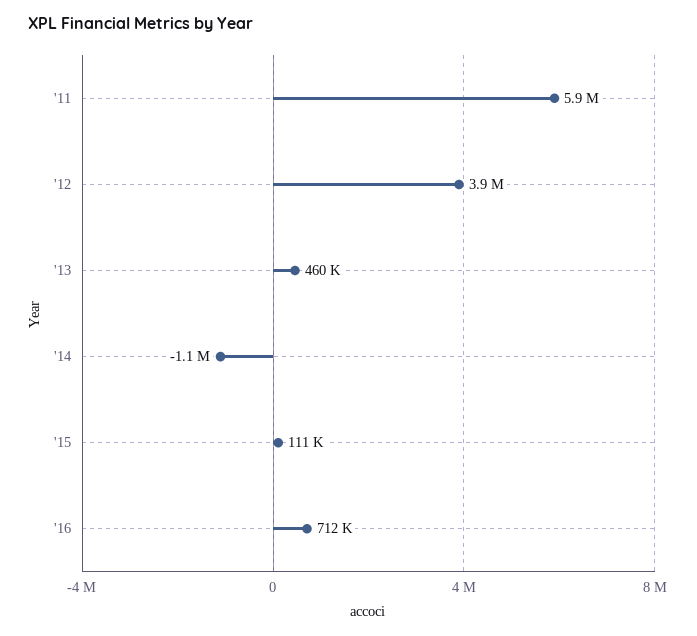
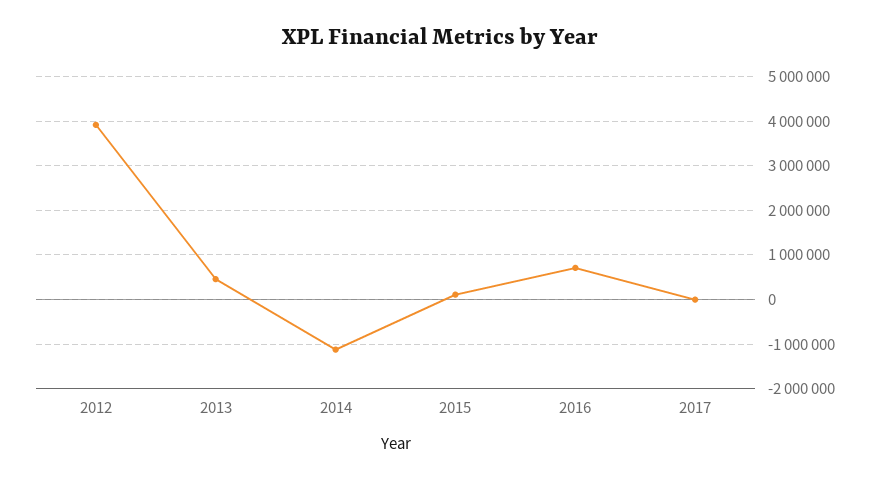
'11: 5900000 -> none
2017: none -> 0

